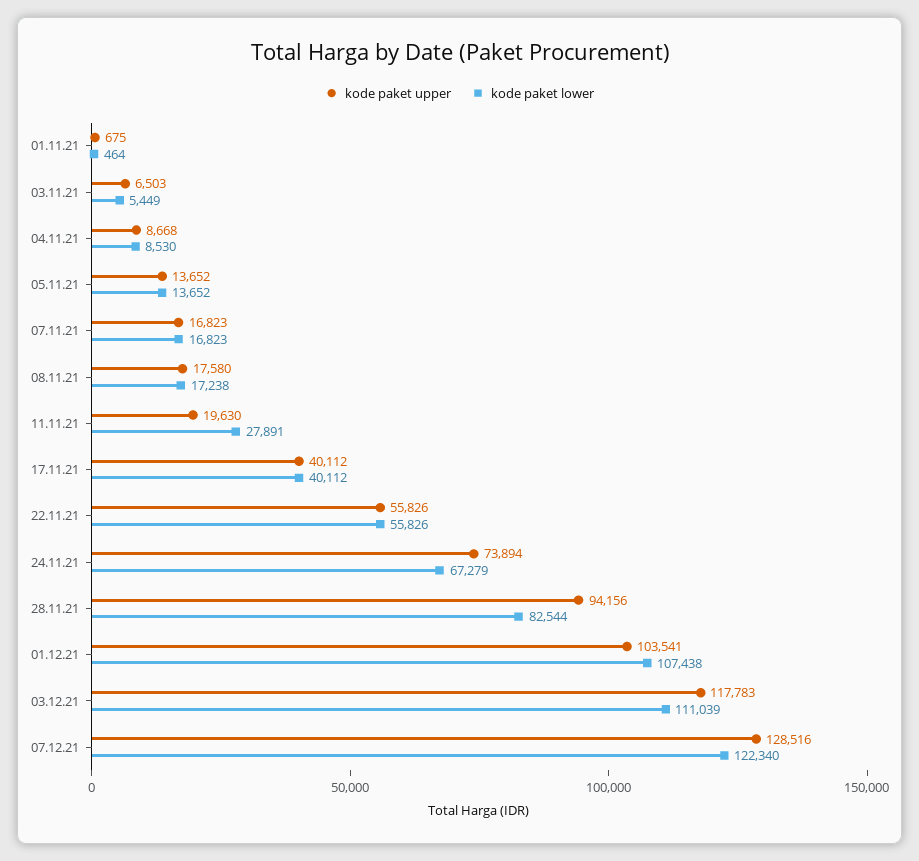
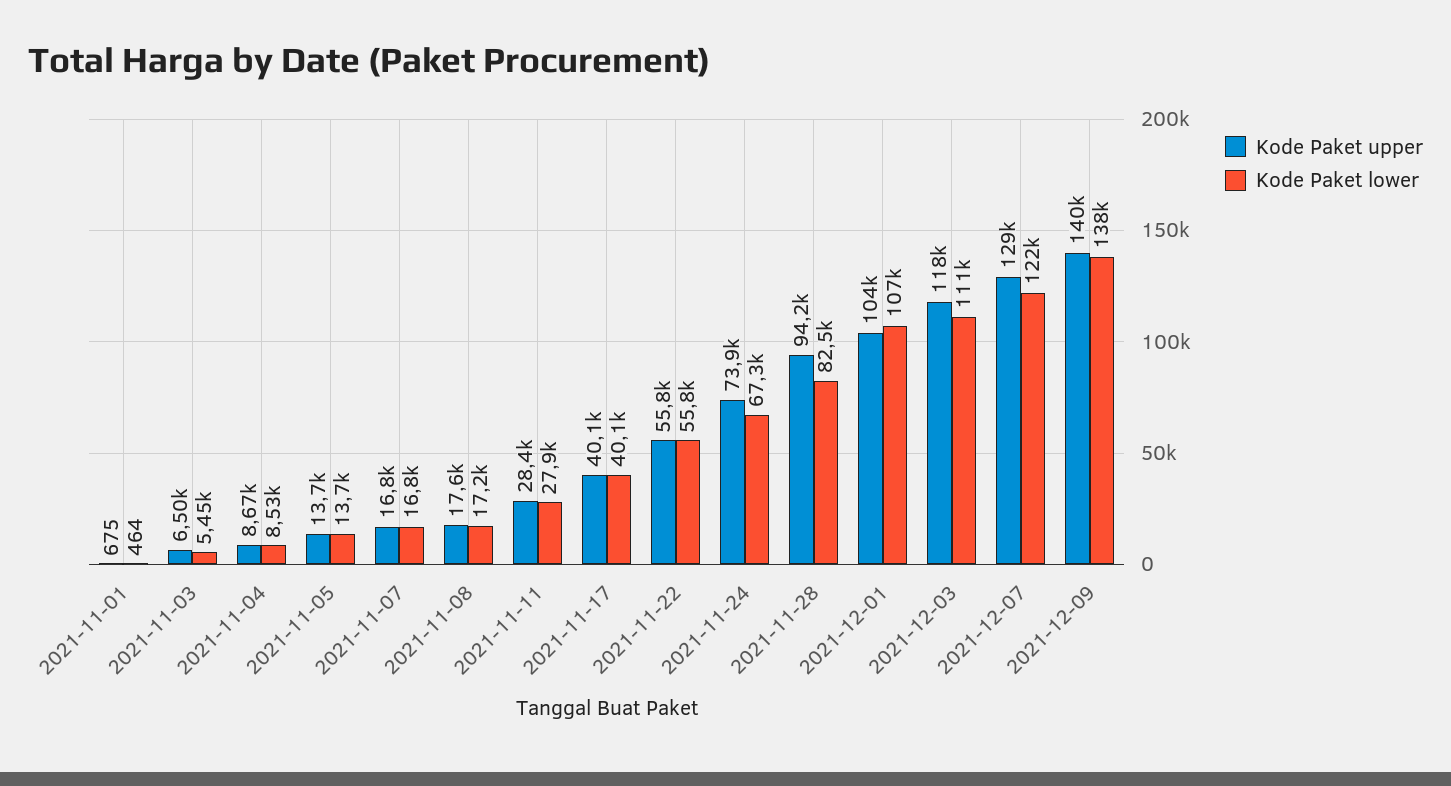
kode paket upper, 11.11.21: 19630 -> 28400
kode paket upper, 2021-12-09: none -> 140000
kode paket lower, 2021-12-09: none -> 138000

